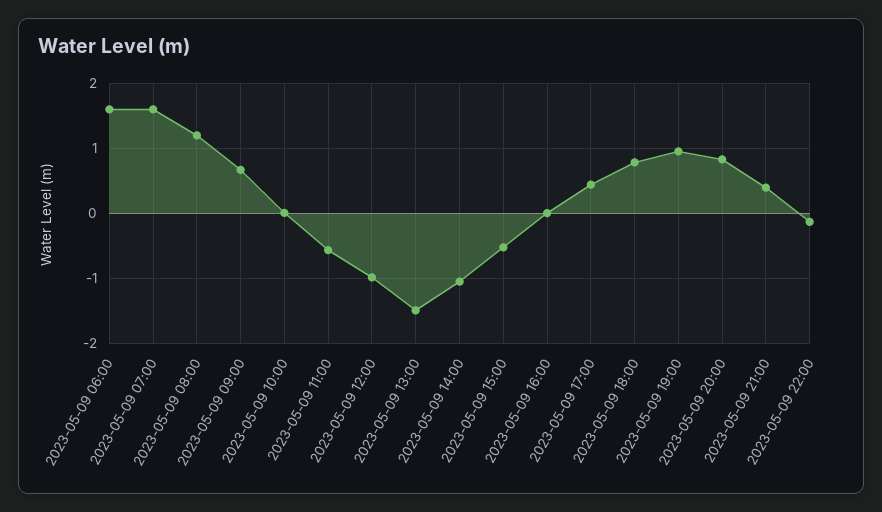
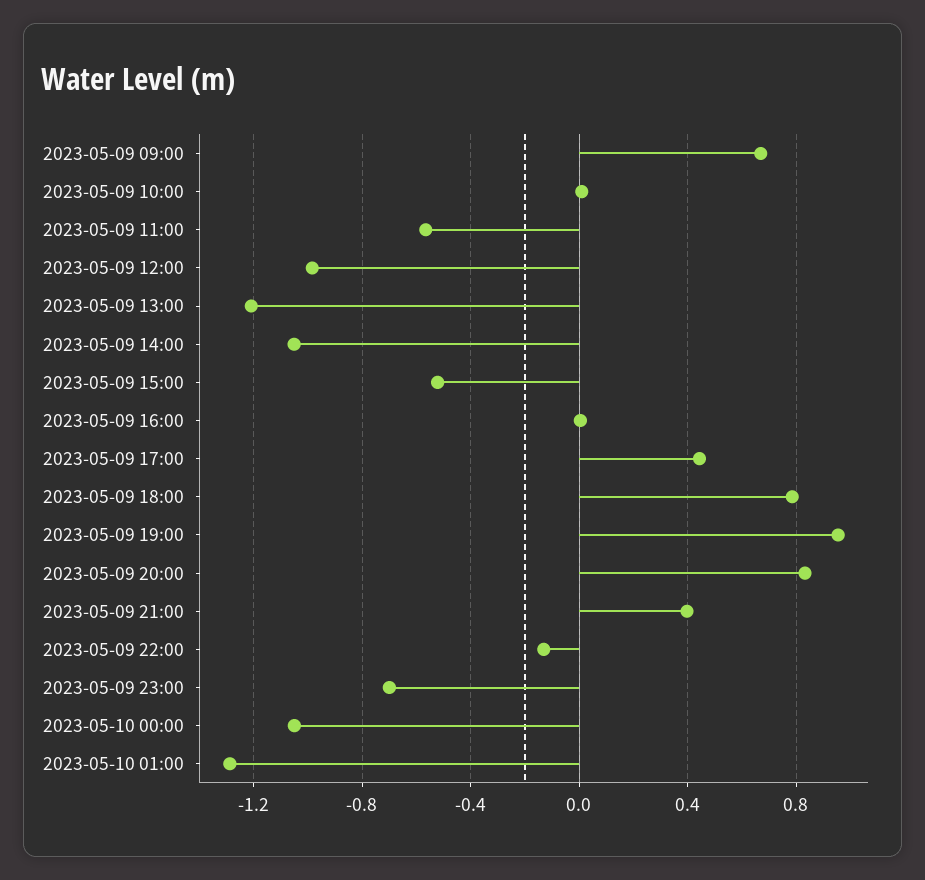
2023-05-09 06:00: 1.6 -> none
2023-05-09 07:00: 1.6 -> none
2023-05-09 08:00: 1.2 -> none
2023-05-09 13:00: -1.5 -> -1.2
2023-05-09 23:00: none -> -0.7
2023-05-10 00:00: none -> -1.05
2023-05-10 01:00: none -> -1.3

